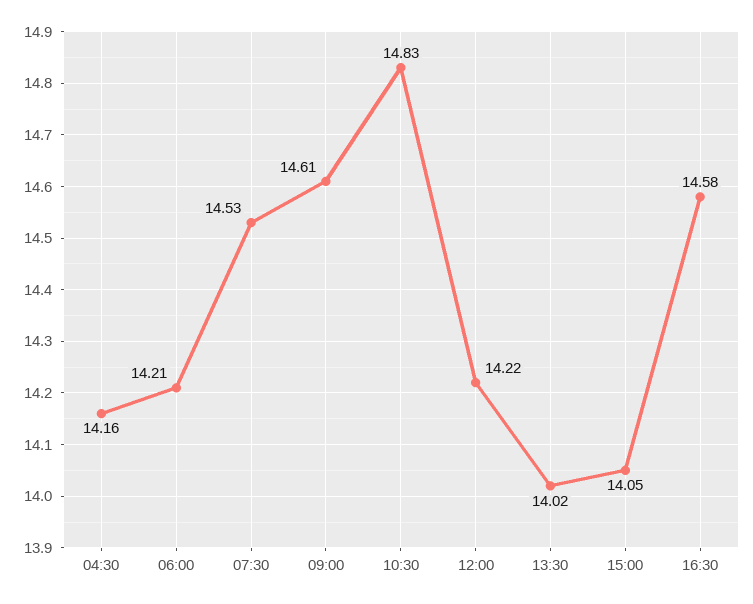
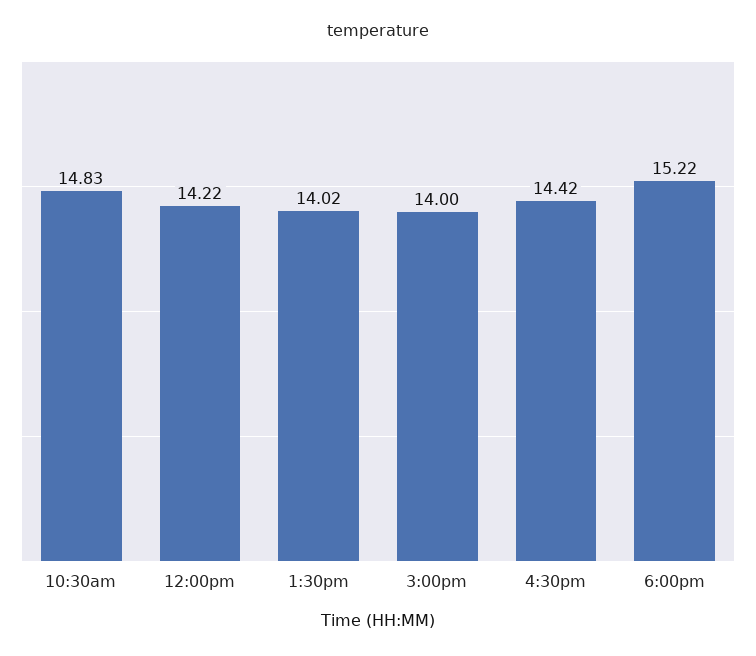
04:30: 14.16 -> none
06:00: 14.21 -> none
07:30: 14.53 -> none
09:00: 14.61 -> none
15:00: 14.05 -> 14
16:30: 14.58 -> 14.42
6:00pm: none -> 15.22

